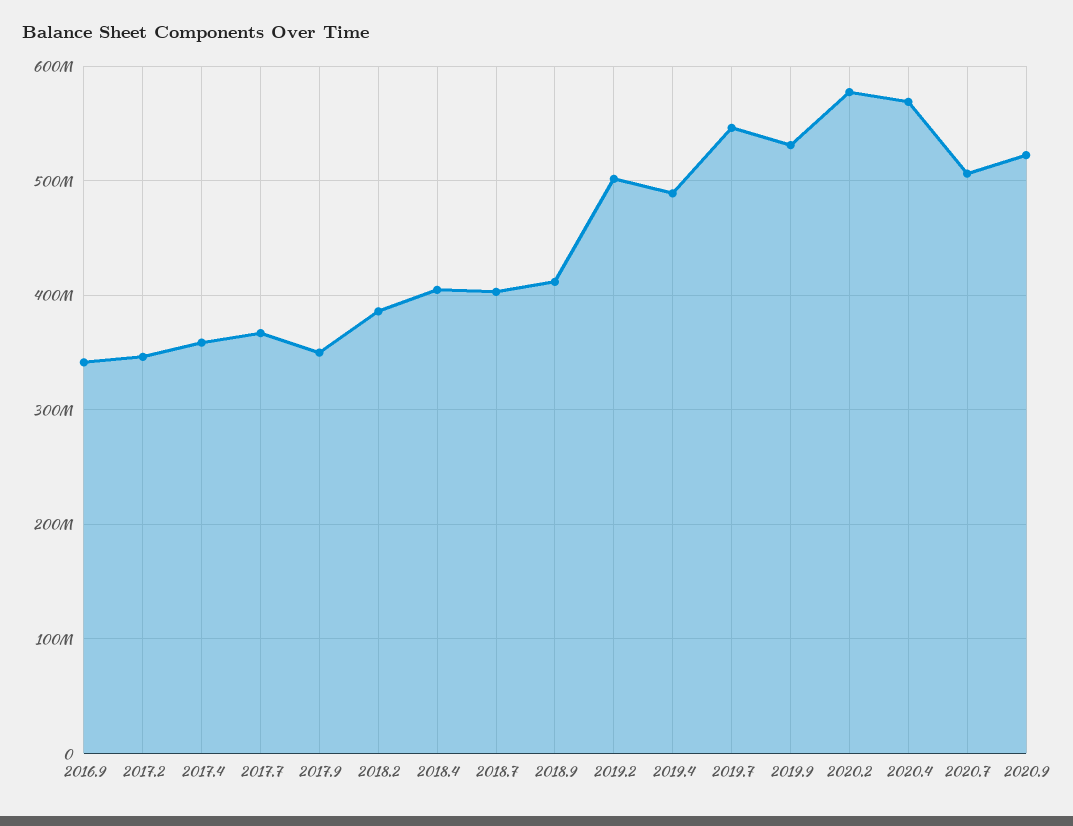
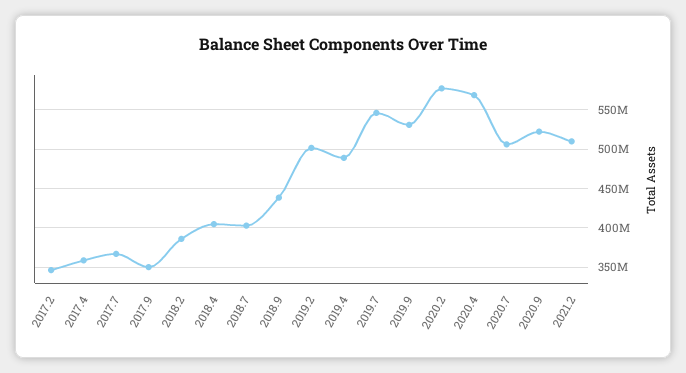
2016.9: 340000000 -> none
2018.9: 410000000 -> 440000000
2021.2: none -> 510000000

